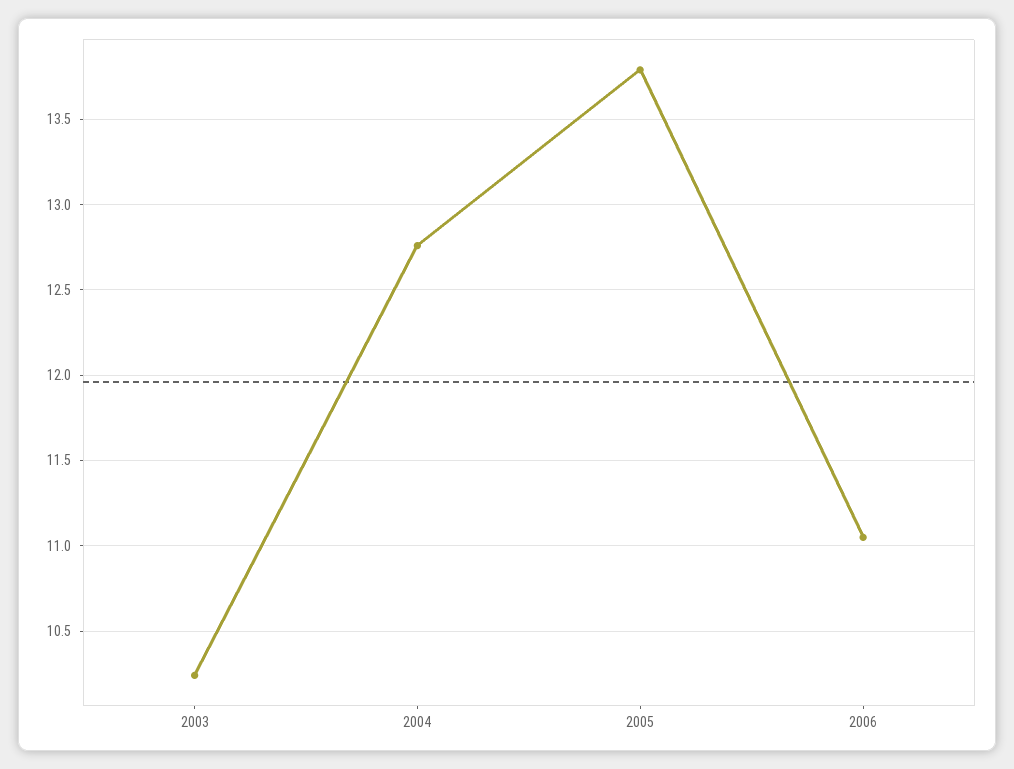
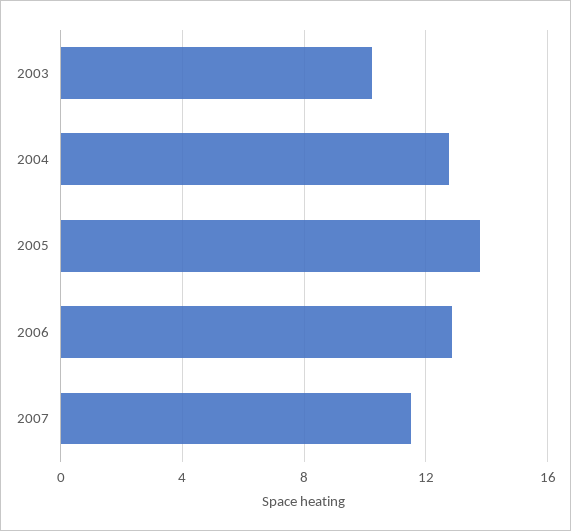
2006: 11.05 -> 13
2007: none -> 11.5

